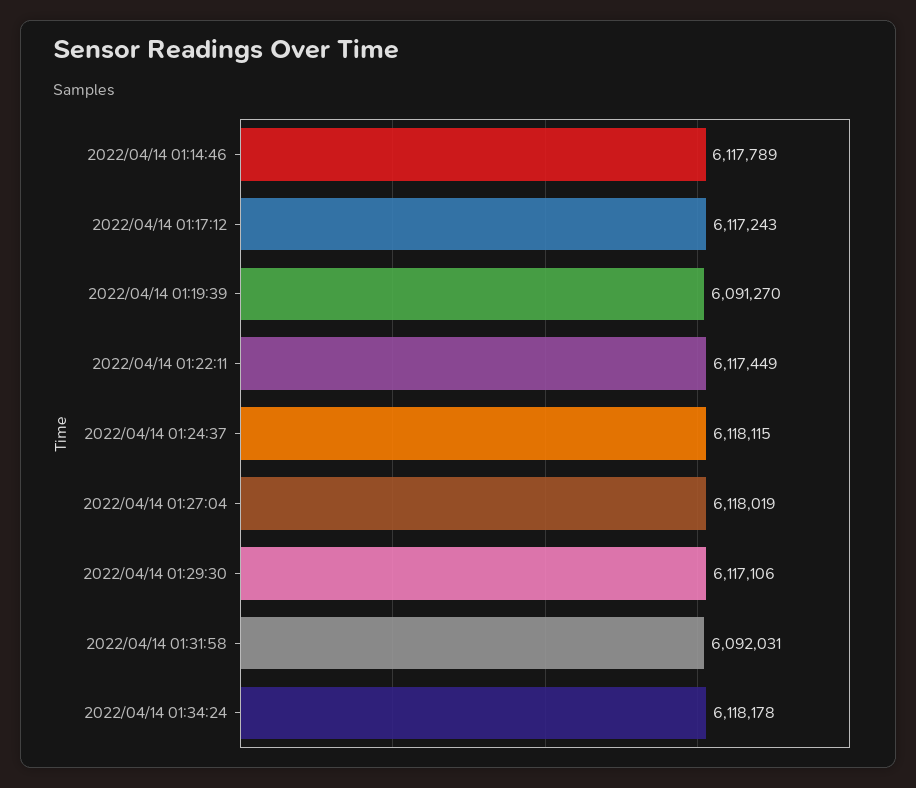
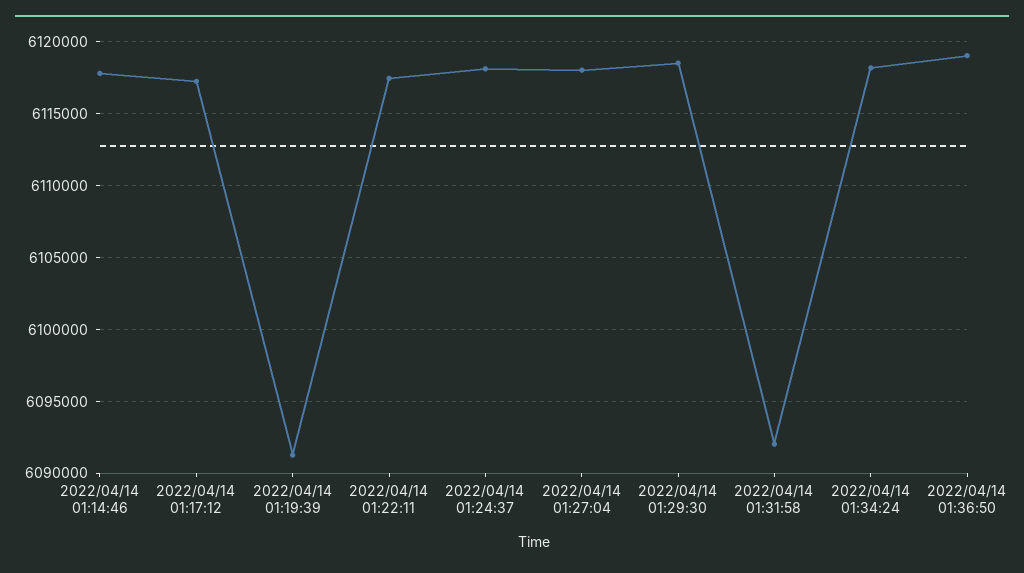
2022/04/14 01:29:30: 6117106 -> 6118500
2022/04/14 01:36:50: none -> 6119000

